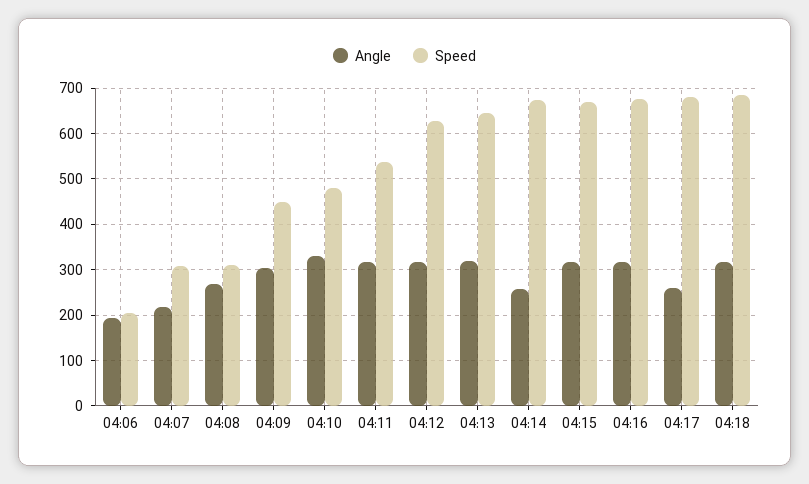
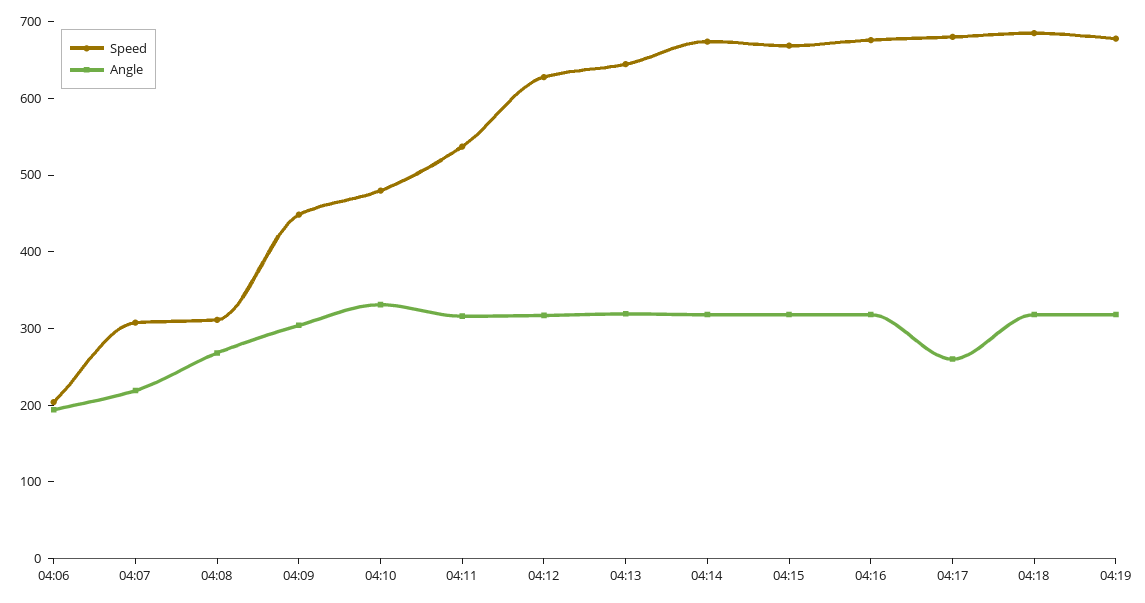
Angle, 04:14: 260 -> 320
Speed, 04:19: none -> 680
Angle, 04:19: none -> 320

